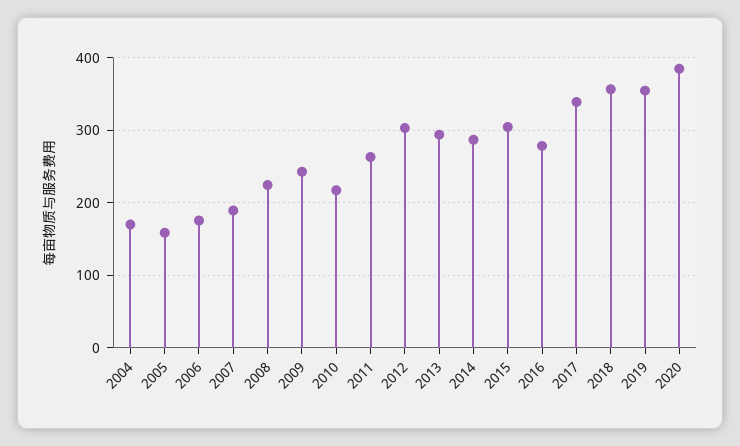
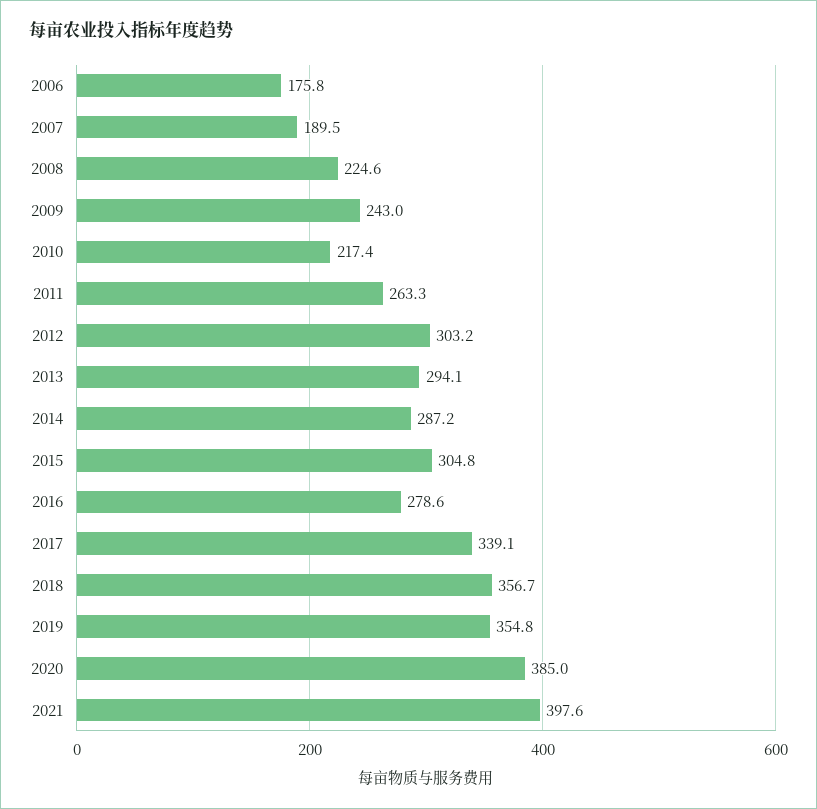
2004: 170 -> none
2005: 160 -> none
2021: none -> 397.6

